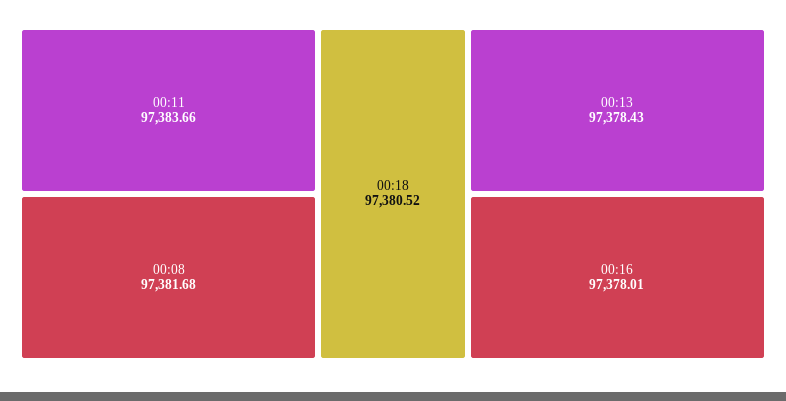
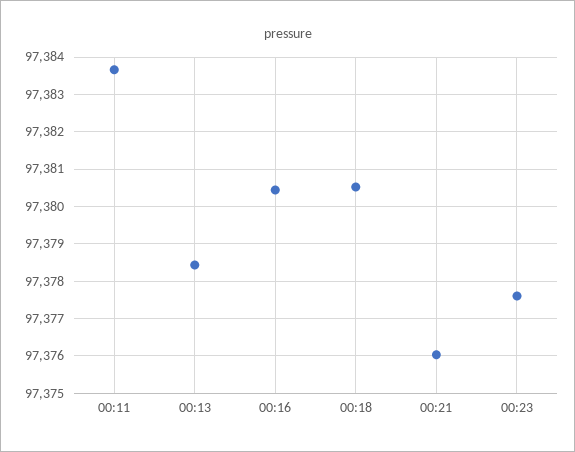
00:08: 97381.68 -> none
00:16: 97378.01 -> 97380.4
00:21: none -> 97376
00:23: none -> 97377.6

